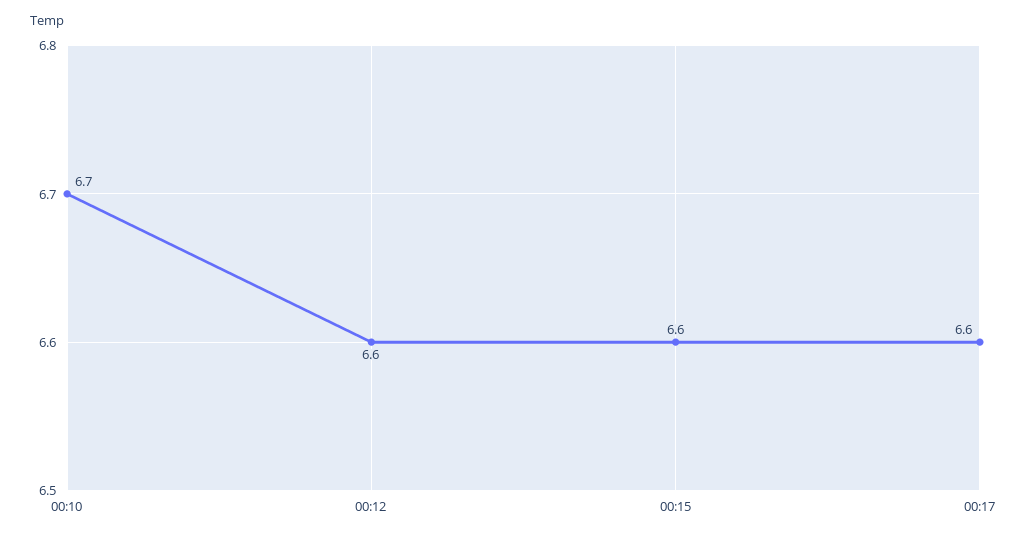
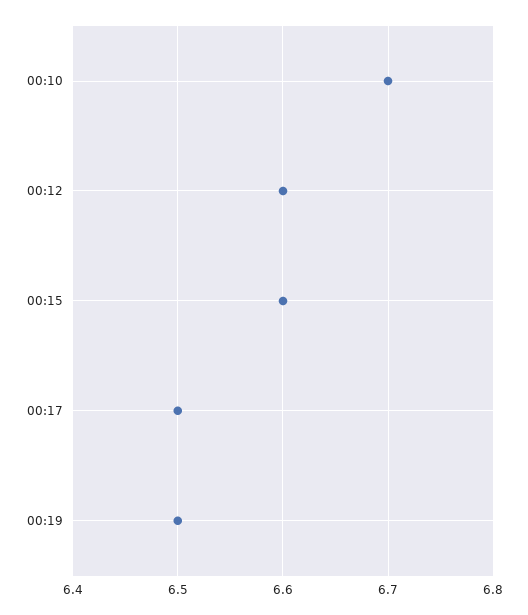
00:17: 6.6 -> 6.5
00:19: none -> 6.5

